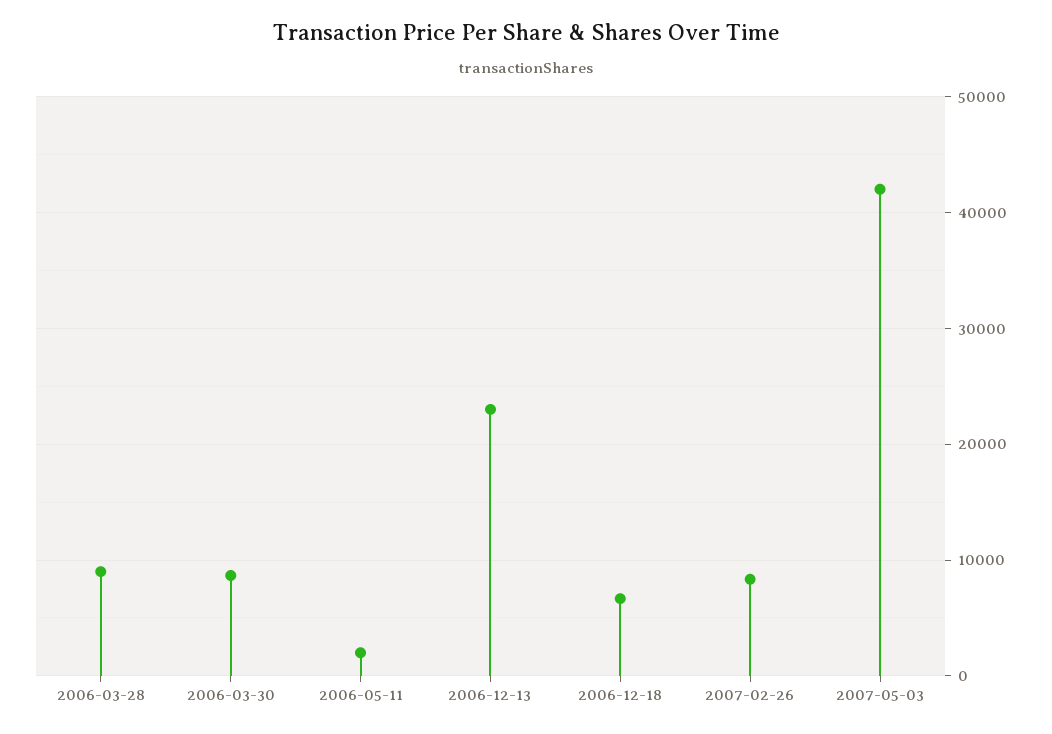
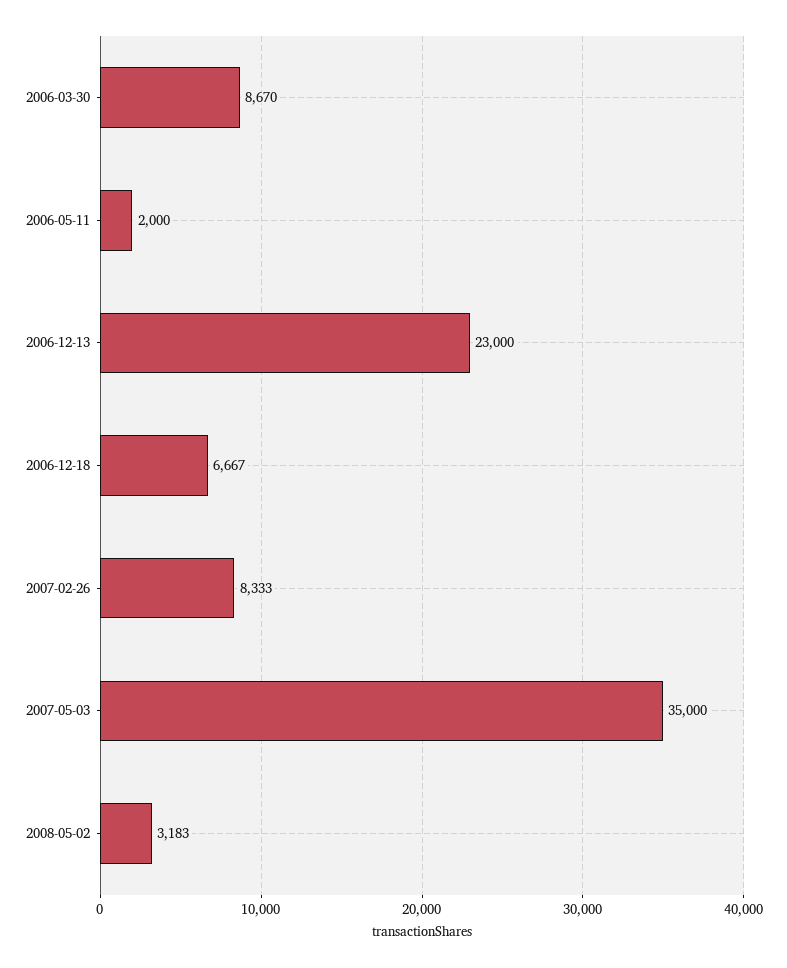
2006-03-28: 9000 -> none
2007-05-03: 42000 -> 35000
2008-05-02: none -> 3183

